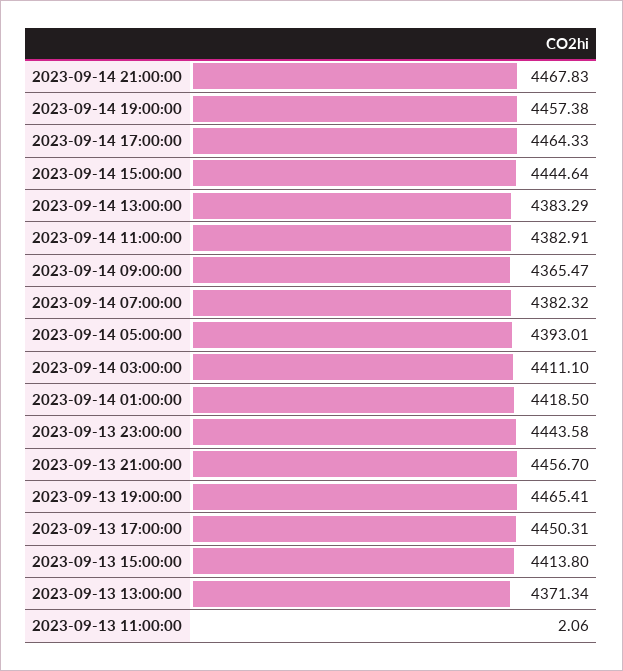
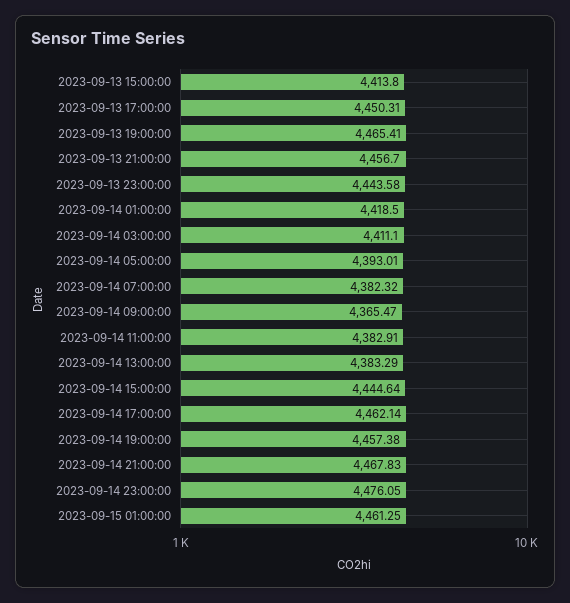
2023-09-14 17:00:00: 4464.33 -> 4462.14
2023-09-13 13:00:00: 4371.34 -> none
2023-09-13 11:00:00: 2.06 -> none
2023-09-14 23:00:00: none -> 4476.05
2023-09-15 01:00:00: none -> 4461.25

